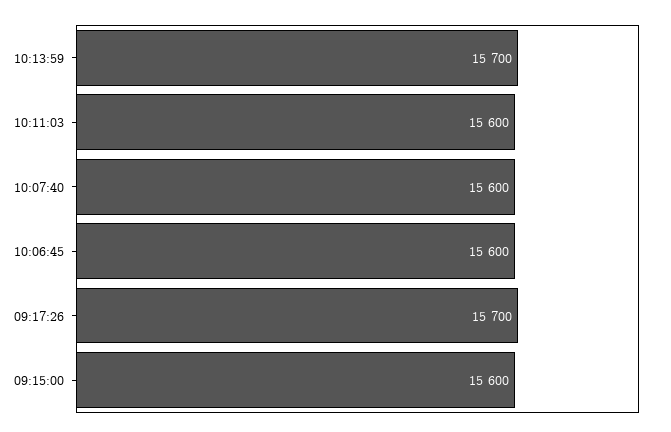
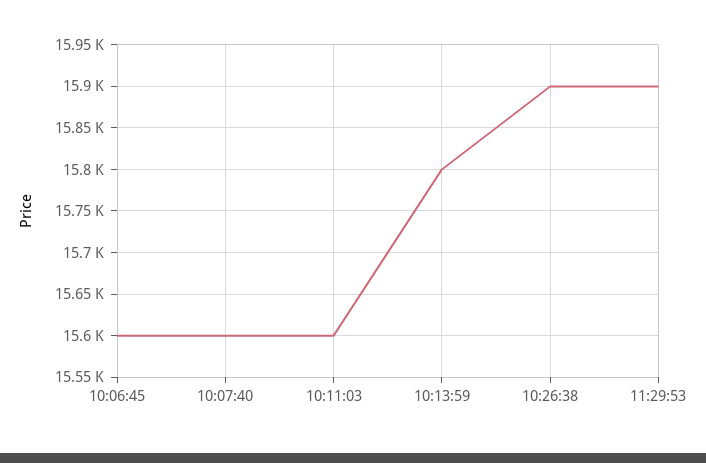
10:13:59: 15700 -> 15800
09:17:26: 15700 -> none
09:15:00: 15600 -> none
10:26:38: none -> 15900
11:29:53: none -> 15900

